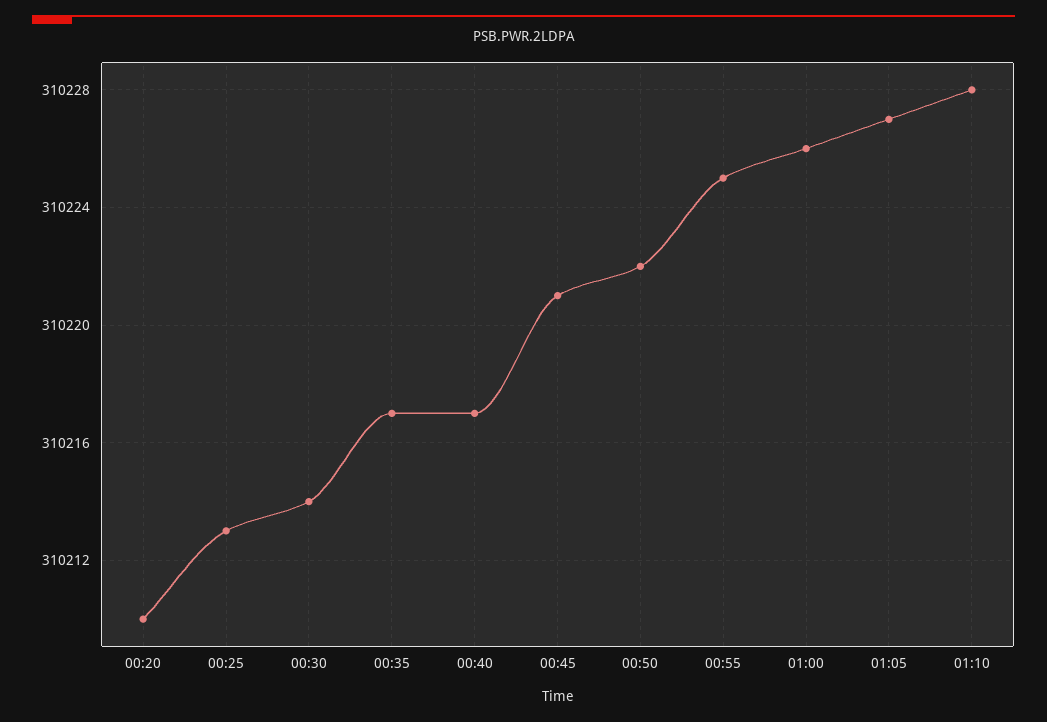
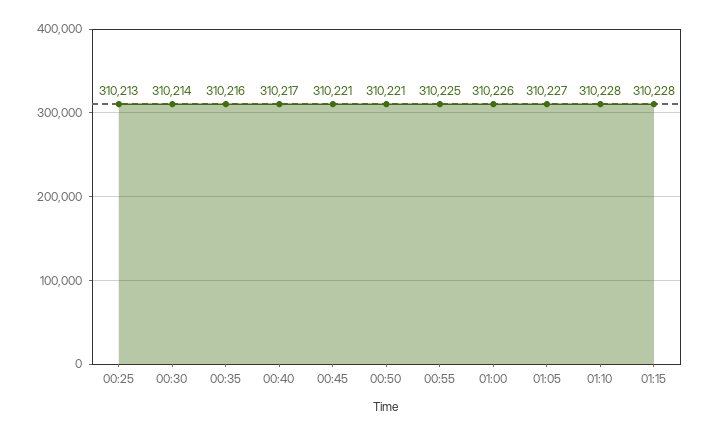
00:20: 310210 -> none
00:35: 310217 -> 310216
00:50: 310222 -> 310221
01:15: none -> 310228

